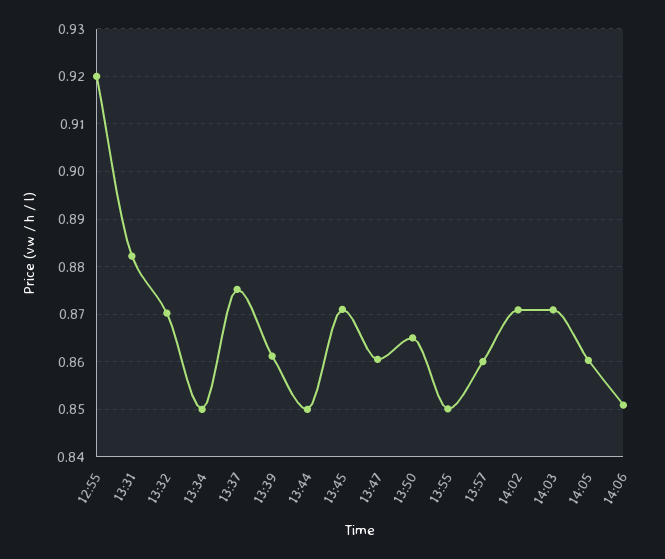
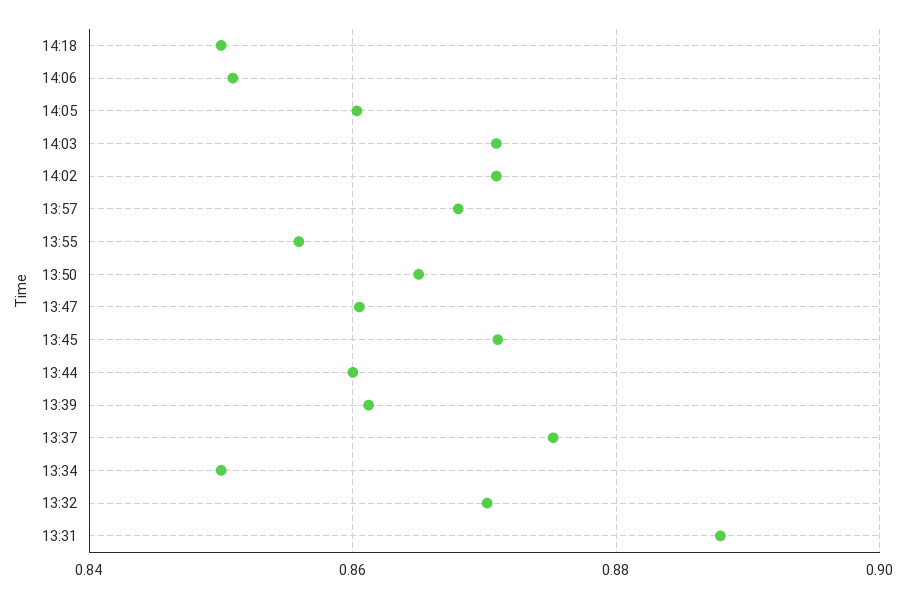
12:55: 0.92 -> none
13:31: 0.882 -> 0.888
13:44: 0.85 -> 0.86
13:55: 0.85 -> 0.856
13:57: 0.86 -> 0.868
14:18: none -> 0.85

